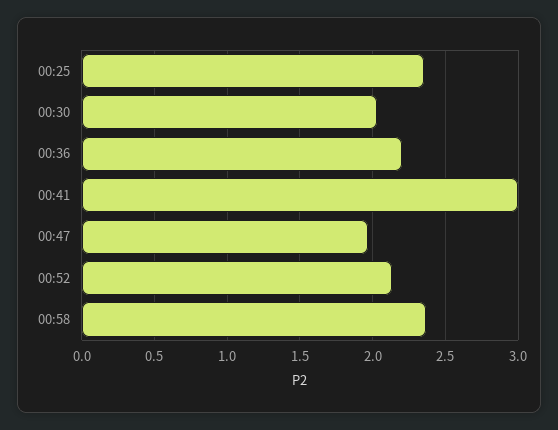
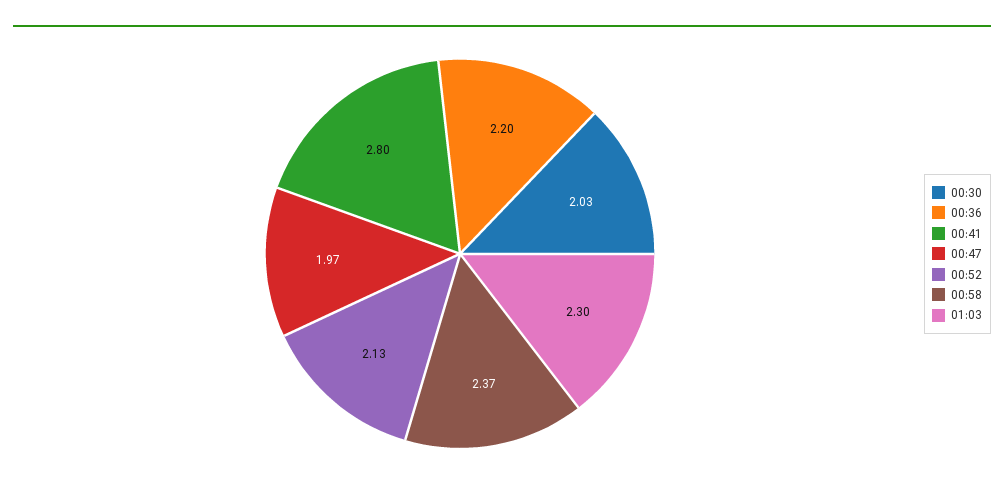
00:25: 2.35 -> none
00:41: 3 -> 2.8
01:03: none -> 2.3

